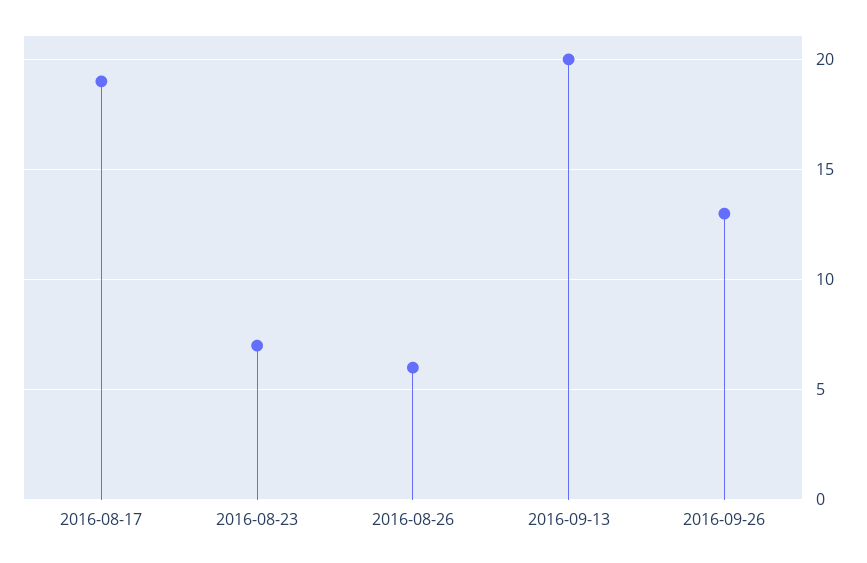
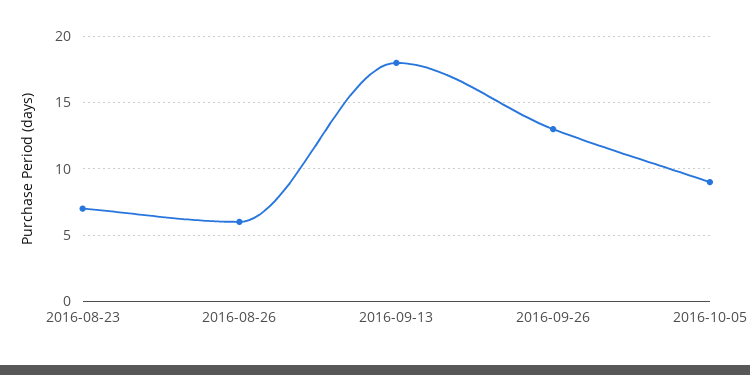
2016-08-17: 19 -> none
2016-09-13: 20 -> 18
2016-10-05: none -> 9

